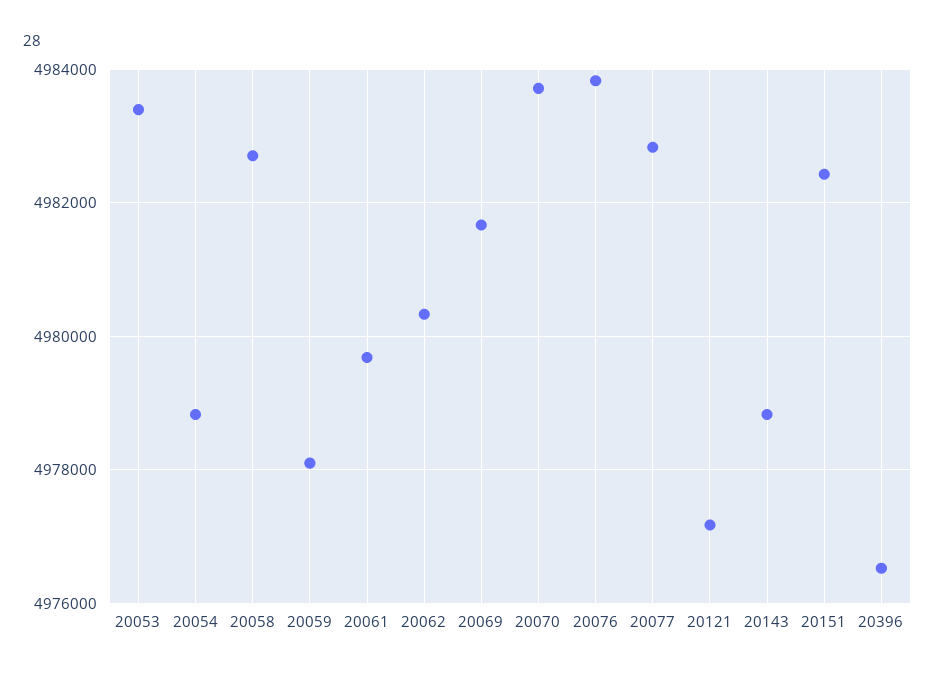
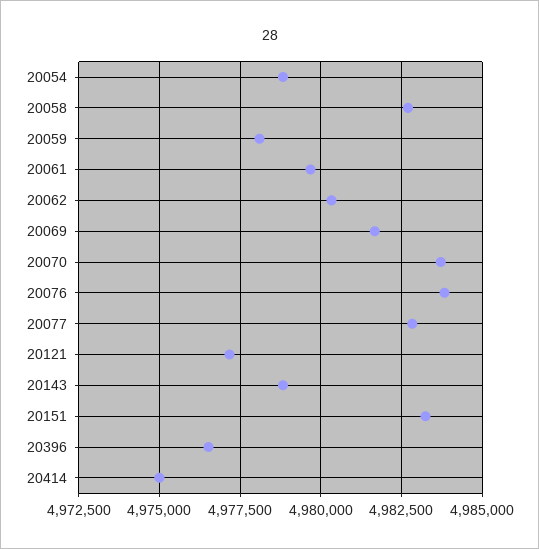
20053: 4983400 -> none
20151: 4982400 -> 4983250
20414: none -> 4975000

